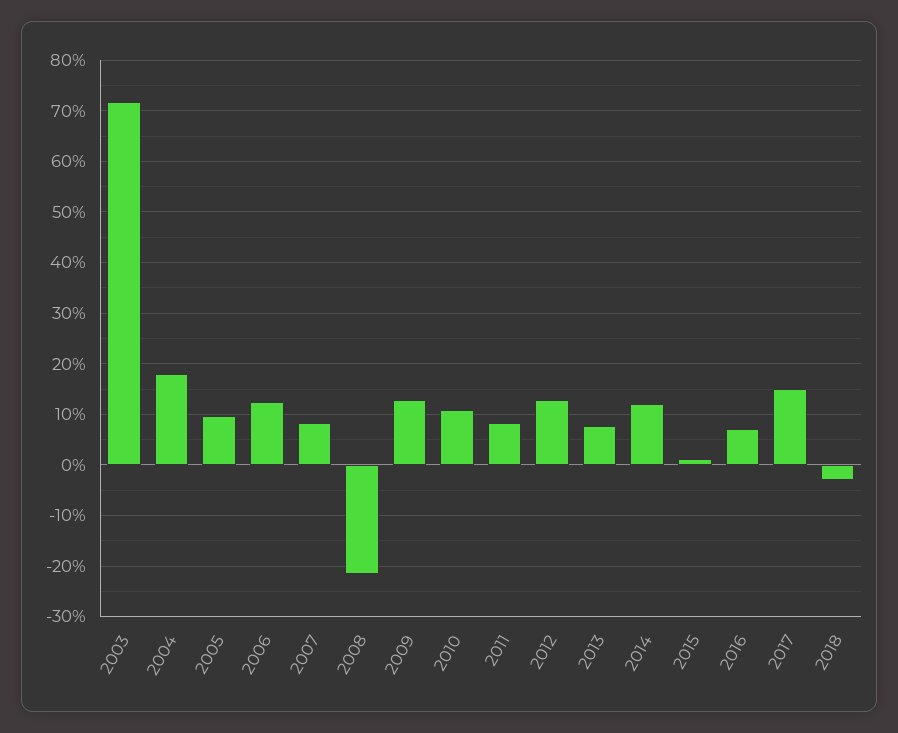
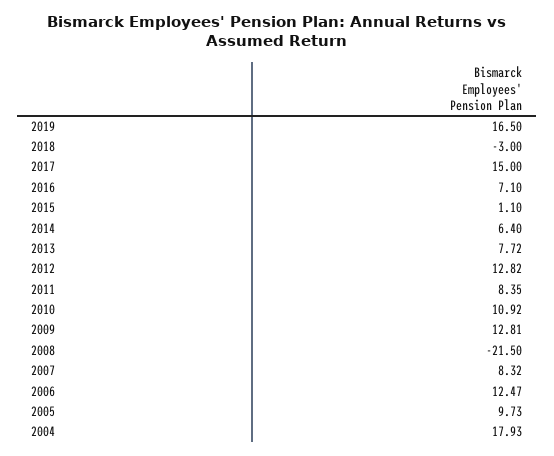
2003: 72 -> none
2014: 12 -> 6.4
2019: none -> 16.5

